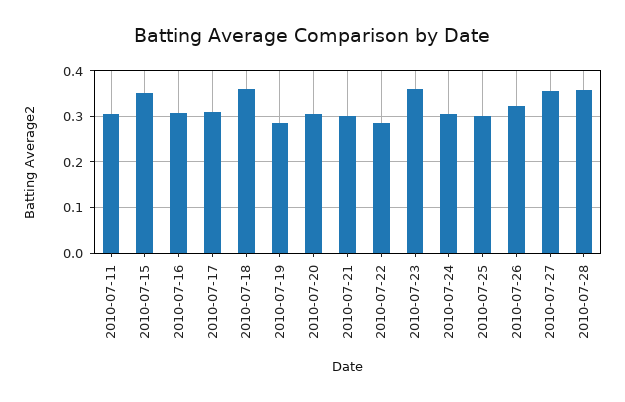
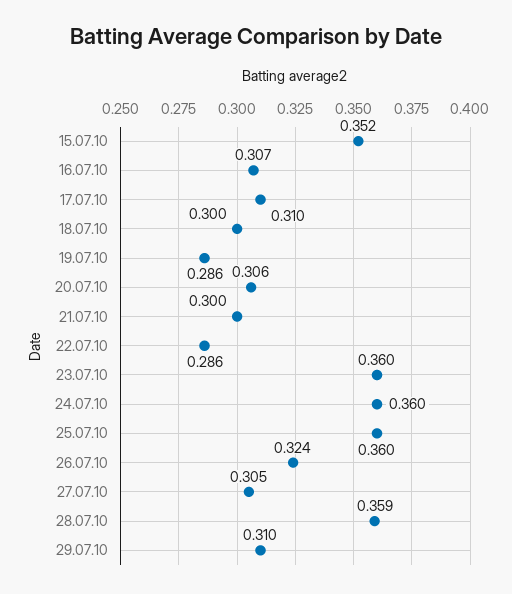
2010-07-11: 0.3 -> none
2010-07-18: 0.36 -> 0.3
2010-07-24: 0.3 -> 0.36
2010-07-25: 0.3 -> 0.36
2010-07-27: 0.36 -> 0.305
29.07.10: none -> 0.31

